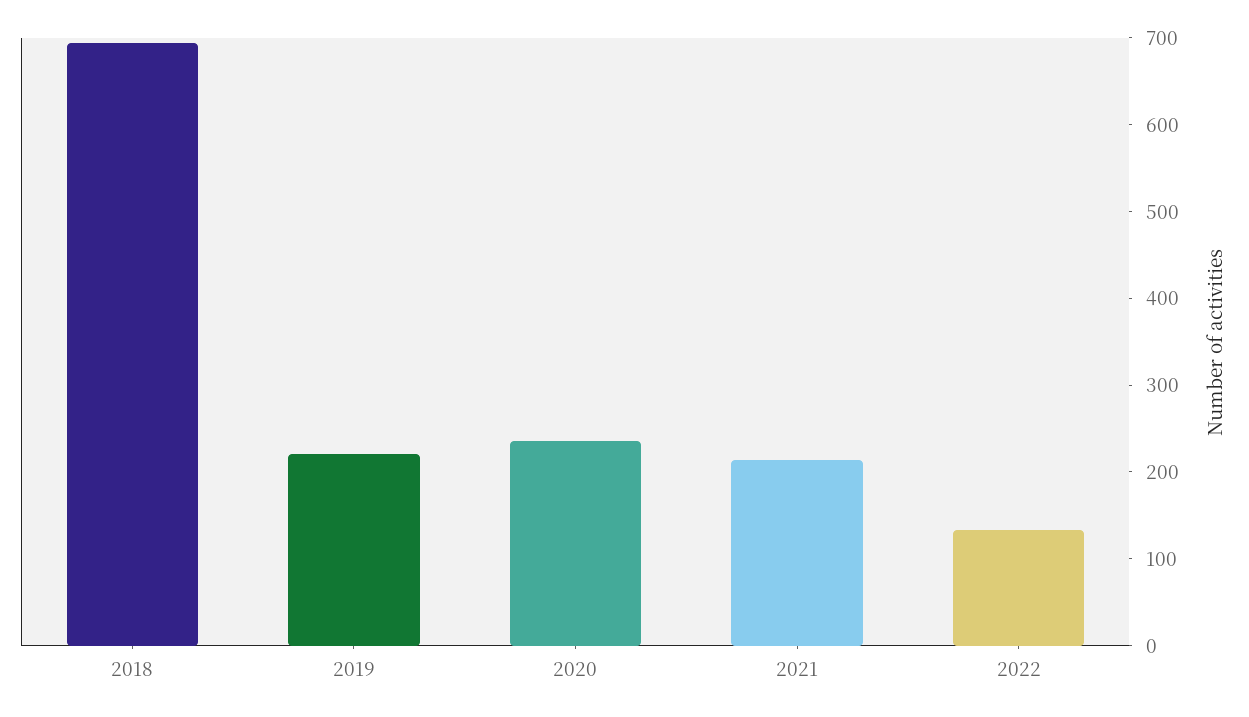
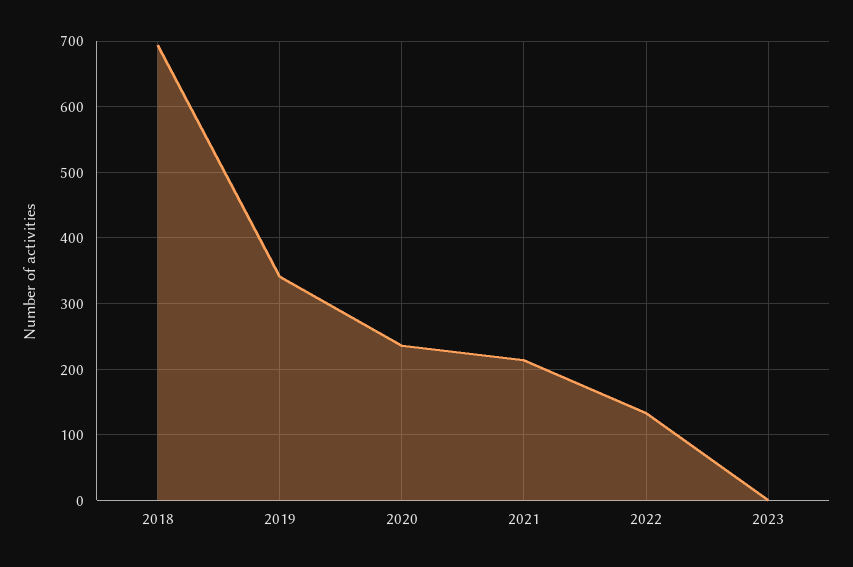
2019: 220 -> 340
2023: none -> 0

